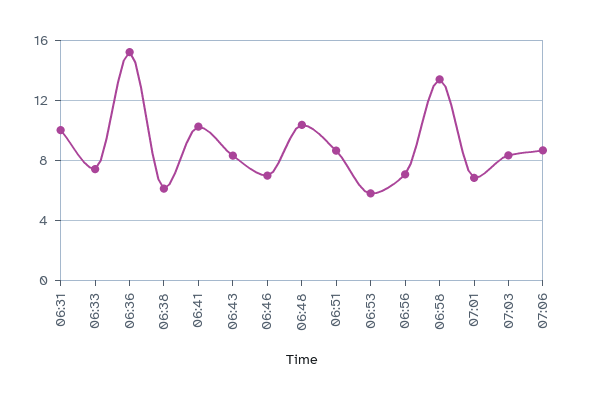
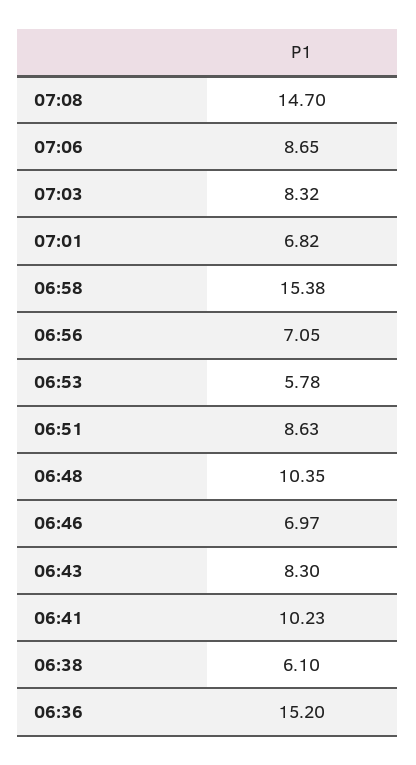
06:31: 10 -> none
06:33: 7.5 -> none
06:58: 13.5 -> 15.38
07:08: none -> 14.7

